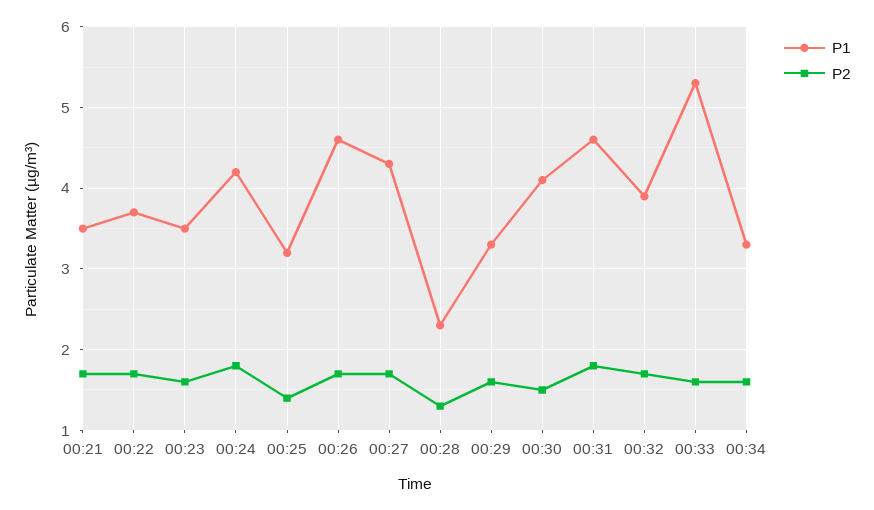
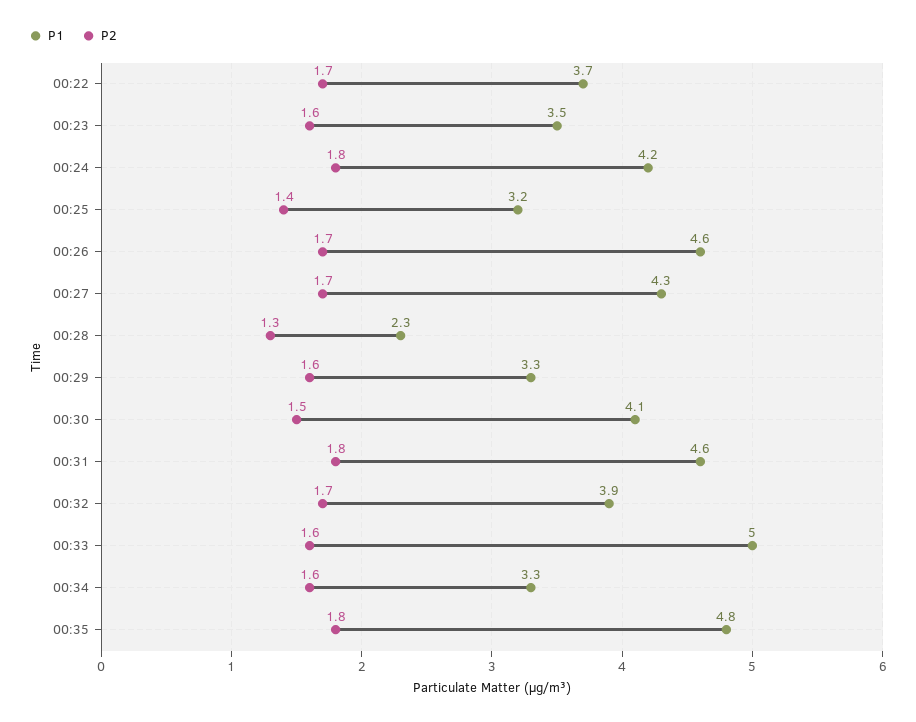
P1, 00:21: 3.5 -> none
P2, 00:21: 1.7 -> none
P1, 00:33: 5.3 -> 5
P1, 00:35: none -> 4.8
P2, 00:35: none -> 1.8

